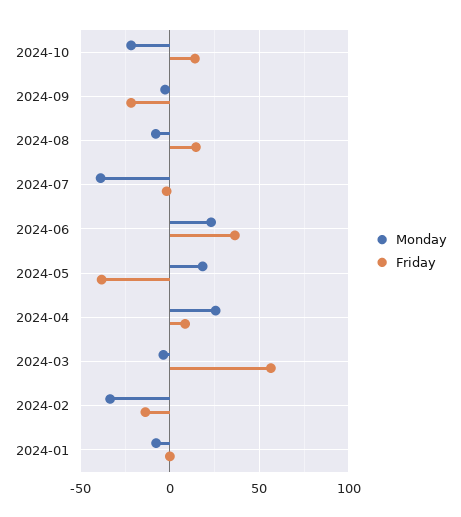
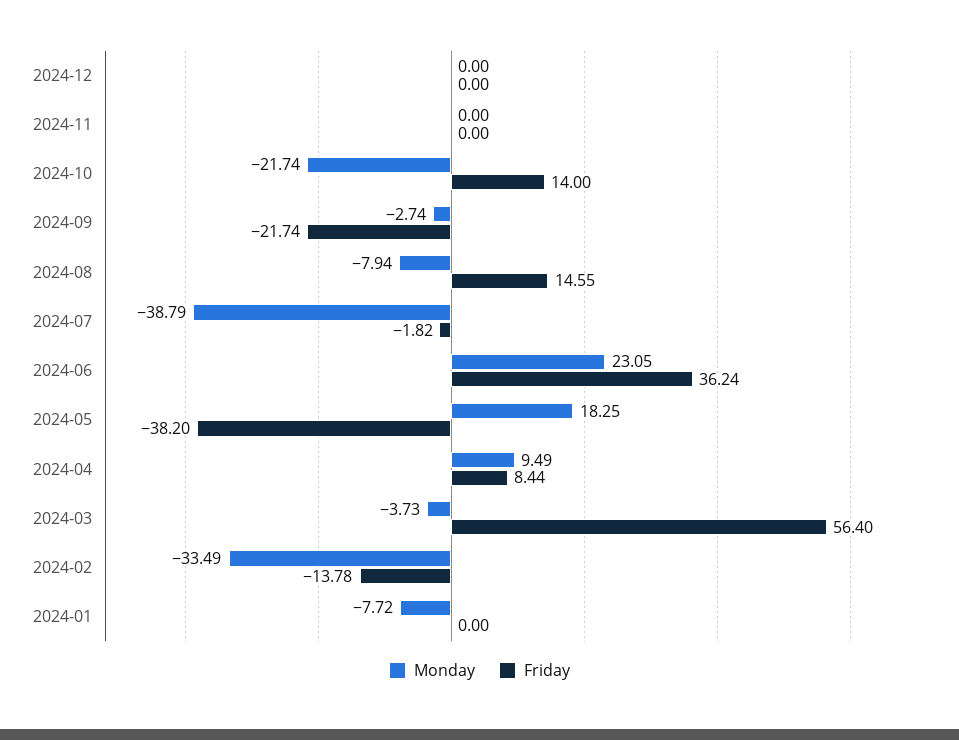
Monday, 2024-04: 25 -> 9.49
Monday, 2024-12: none -> 0
Friday, 2024-12: none -> 0
Monday, 2024-11: none -> 0
Friday, 2024-11: none -> 0

